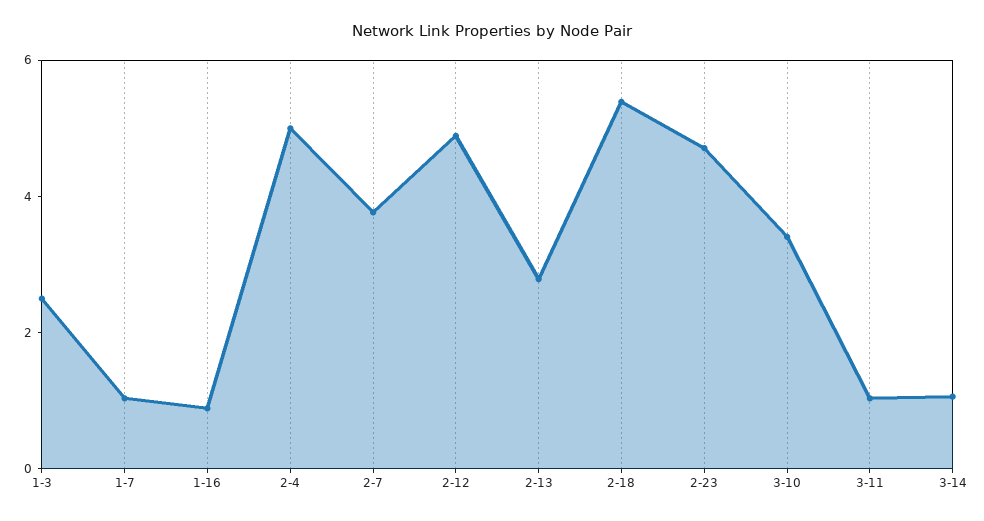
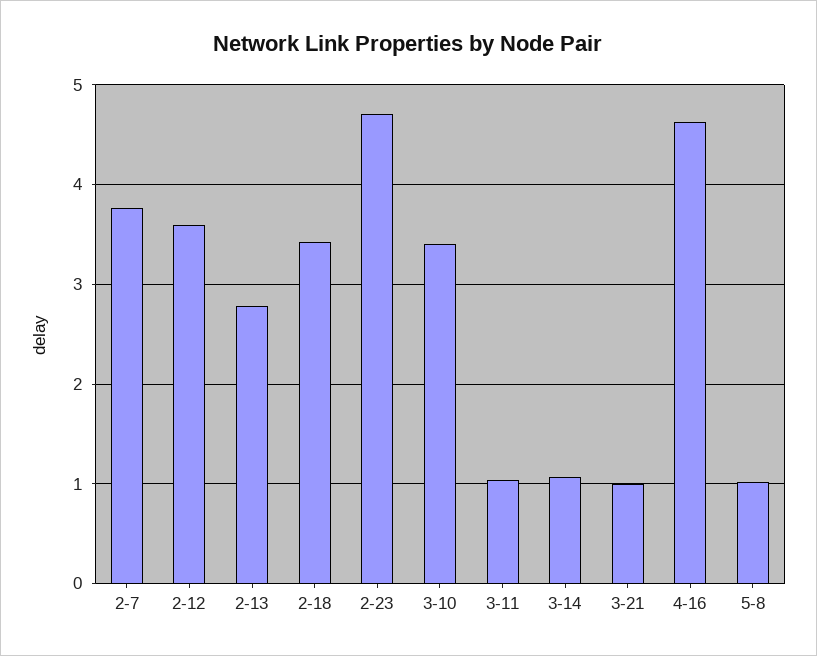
1-3: 2.5 -> none
1-7: 1 -> none
1-16: 1 -> none
2-4: 5 -> none
2-12: 5 -> 3.6
2-18: 5.5 -> 3.4
3-21: none -> 1
4-16: none -> 4.6
5-8: none -> 1

